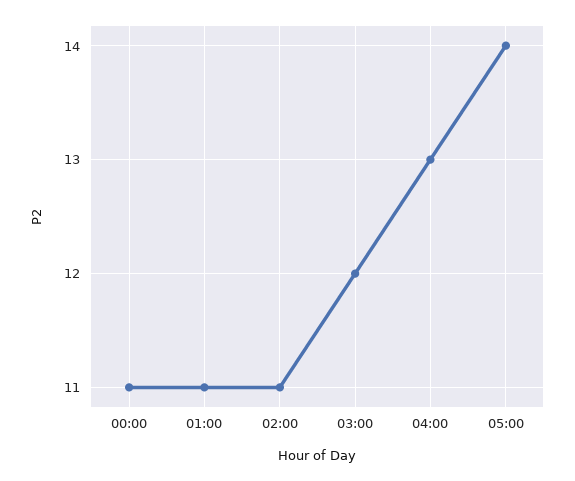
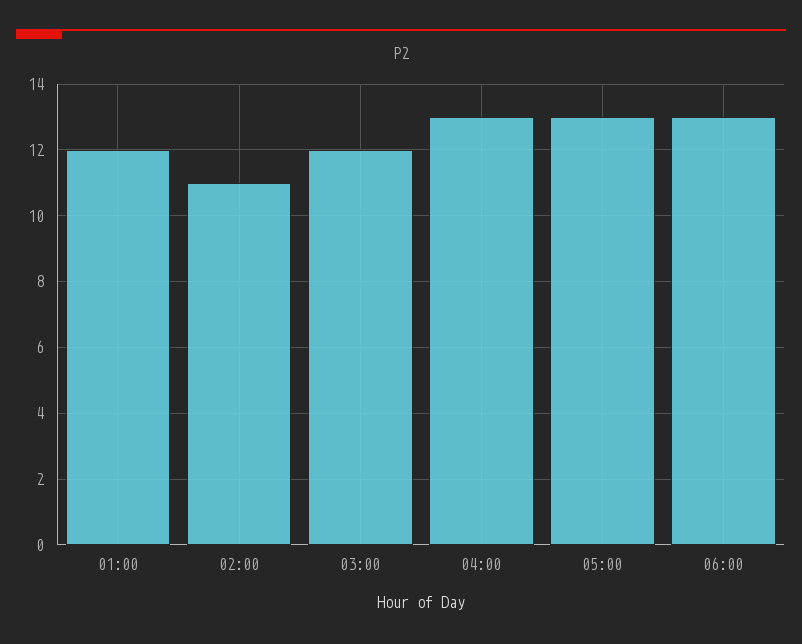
00:00: 11 -> none
01:00: 11 -> 12
05:00: 14 -> 13
06:00: none -> 13

